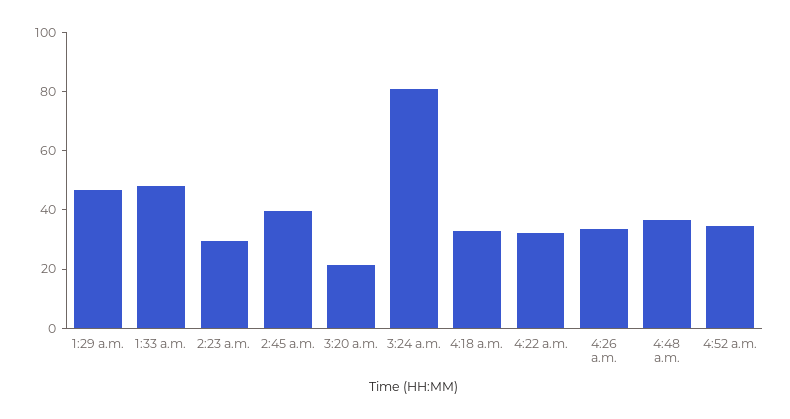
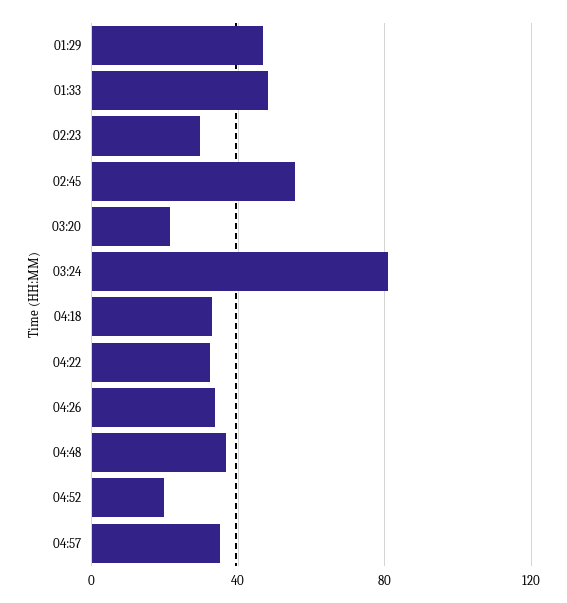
2:45 a.m.: 40 -> 55
4:52 a.m.: 35 -> 20
04:57: none -> 35

